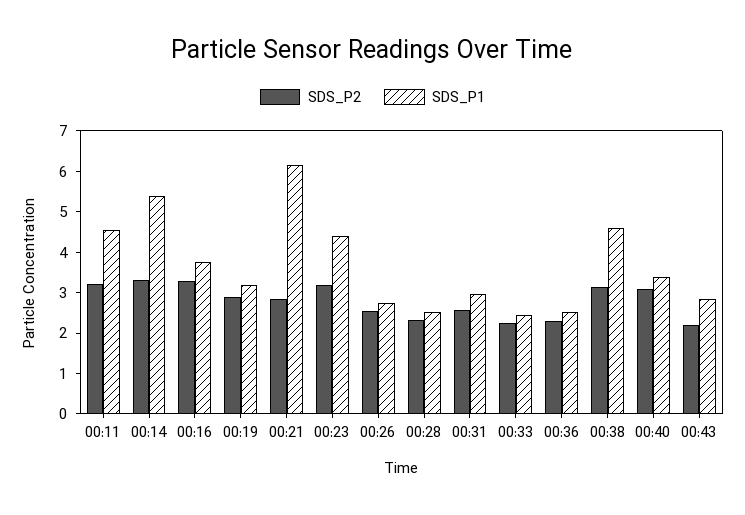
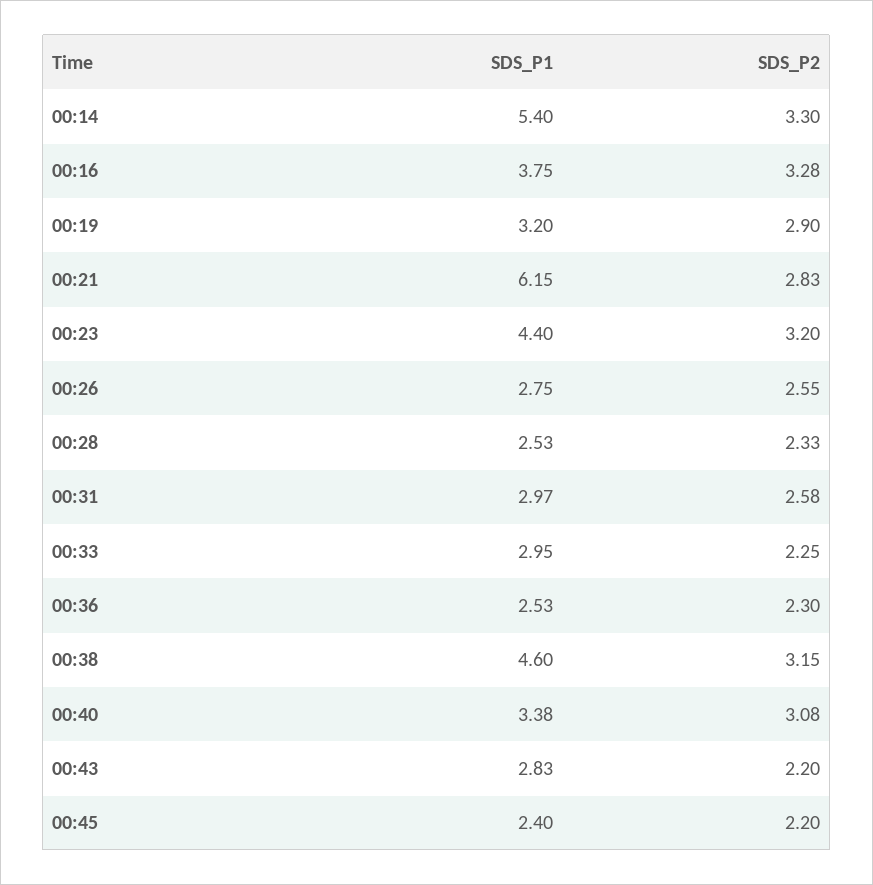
SDS_P2, 00:11: 3.2 -> none
SDS_P1, 00:11: 4.6 -> none
SDS_P1, 00:33: 2.4 -> 2.95
SDS_P1, 00:45: none -> 2.4
SDS_P2, 00:45: none -> 2.2

